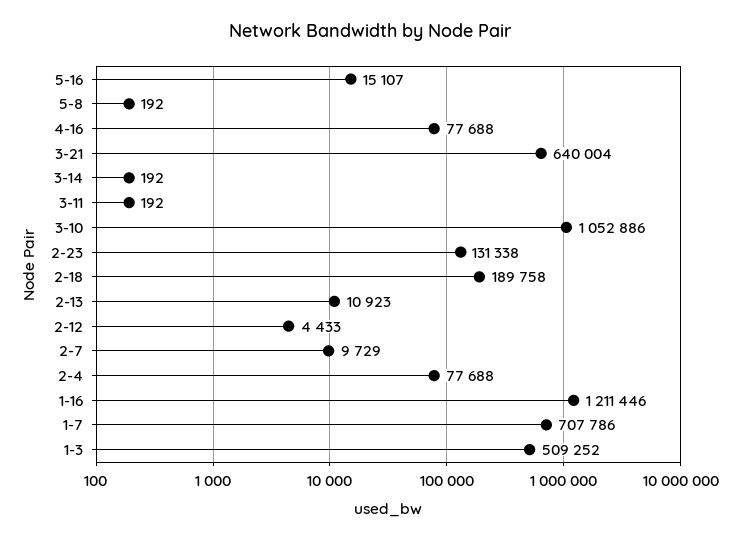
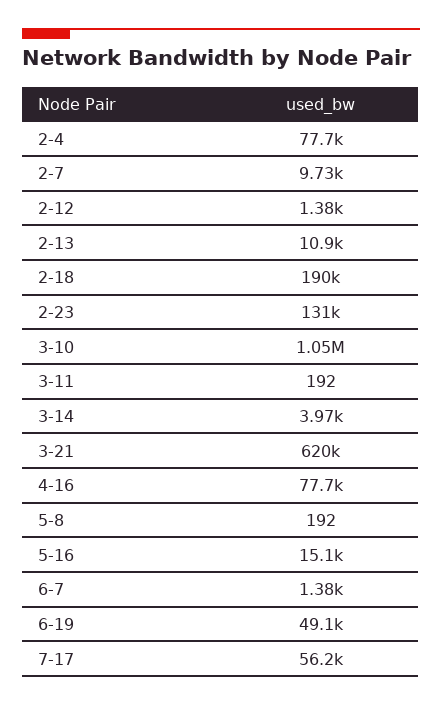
3-21: 640004 -> 620000
3-14: 192 -> 3970
2-12: 4433 -> 1380
1-16: 1211446 -> none
1-7: 707786 -> none
1-3: 509252 -> none
6-7: none -> 1380
6-19: none -> 49100
7-17: none -> 56200

